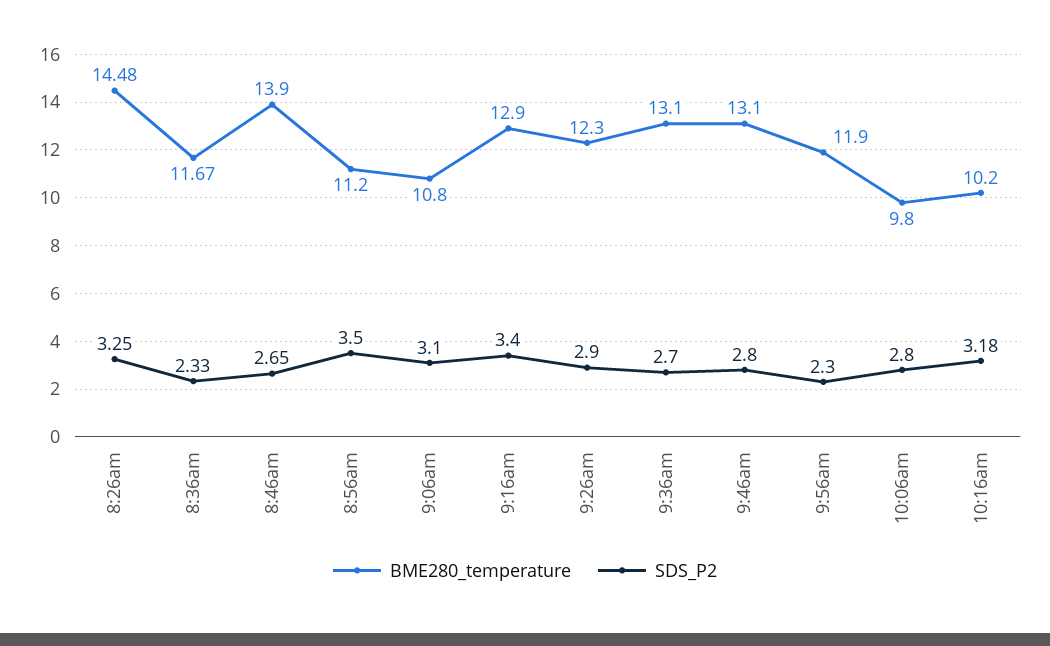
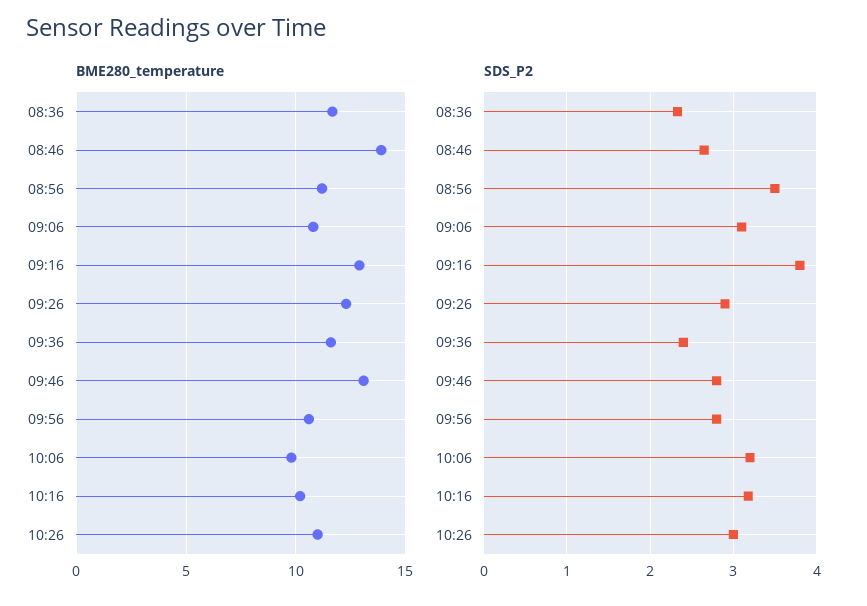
BME280_temperature, 8:26am: 14.48 -> none
SDS_P2, 8:26am: 3.25 -> none
SDS_P2, 9:16am: 3.4 -> 3.8
BME280_temperature, 9:36am: 13.1 -> 11.5
SDS_P2, 9:36am: 2.7 -> 2.4
BME280_temperature, 9:56am: 11.9 -> 10.5
SDS_P2, 9:56am: 2.3 -> 2.8
SDS_P2, 10:06am: 2.8 -> 3.2
BME280_temperature, 10:26: none -> 11
SDS_P2, 10:26: none -> 3

